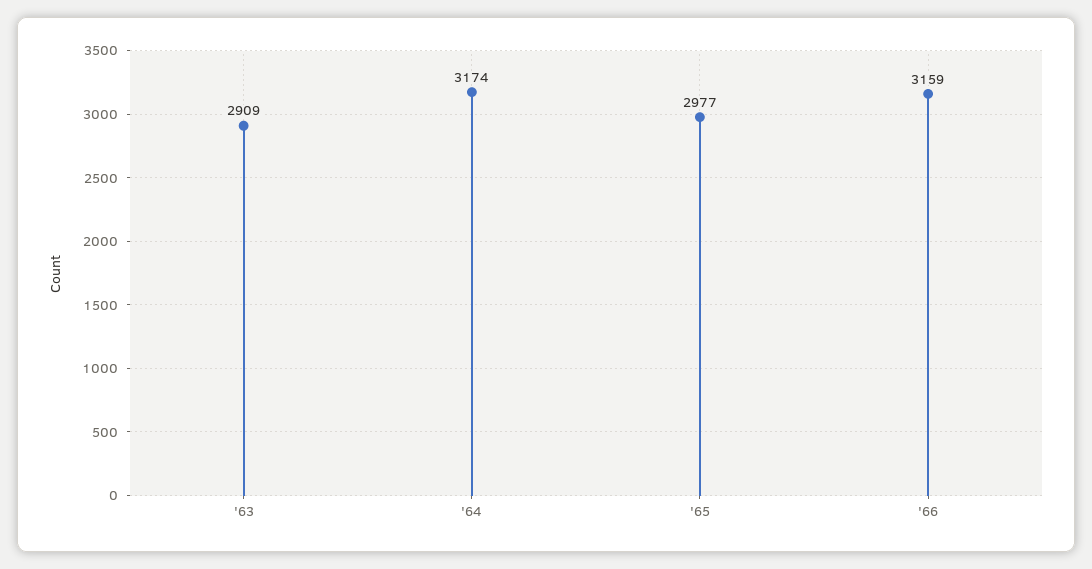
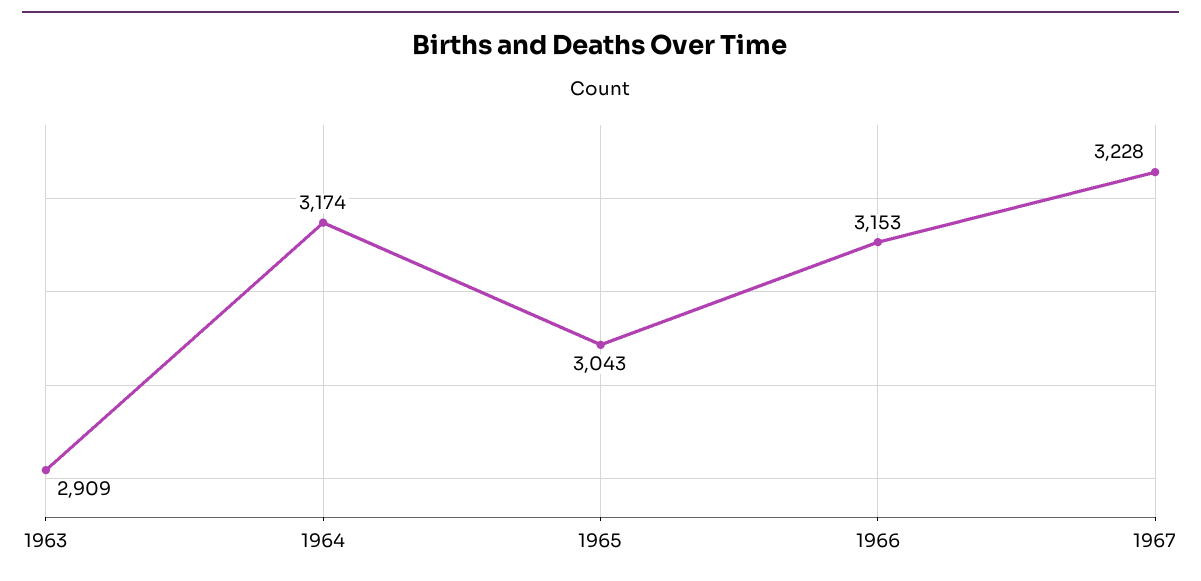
'65: 2977 -> 3043
'66: 3159 -> 3153
1967: none -> 3228

